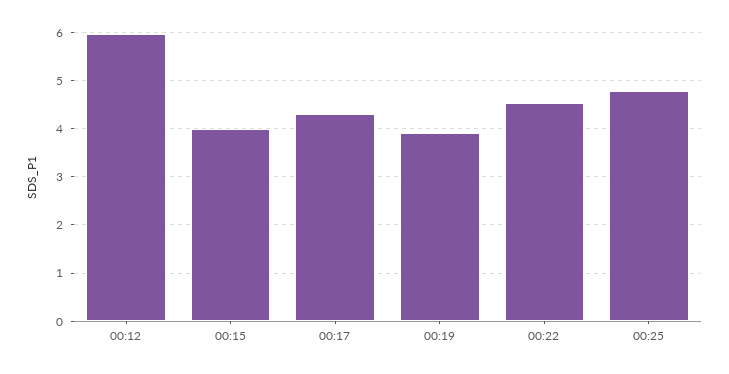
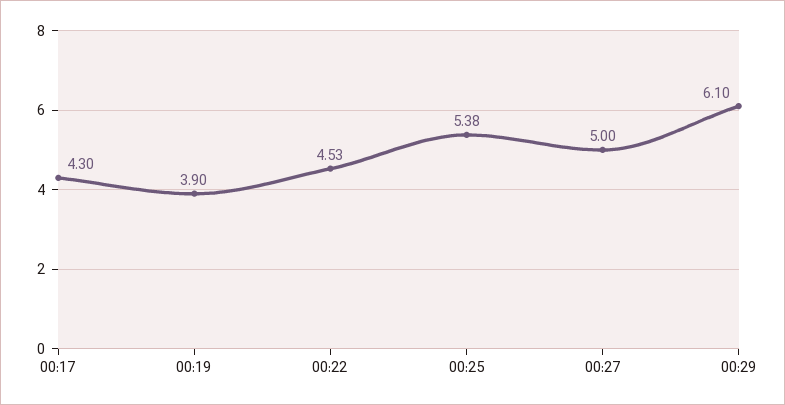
00:12: 6 -> none
00:15: 4 -> none
00:25: 4.8 -> 5.38
00:27: none -> 5
00:29: none -> 6.1

